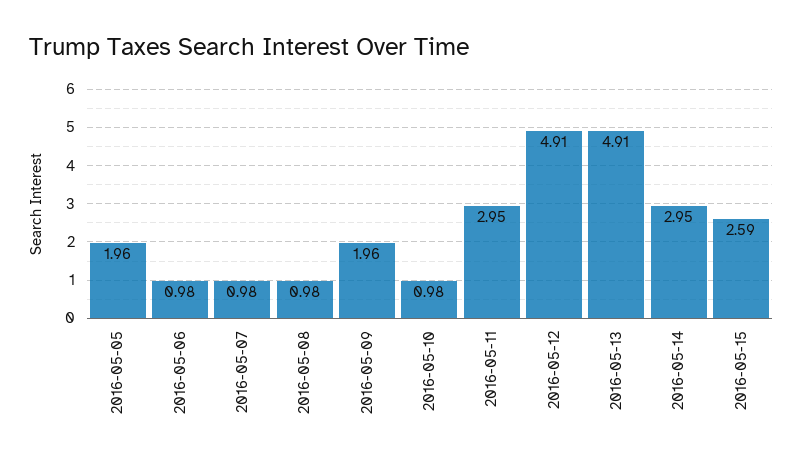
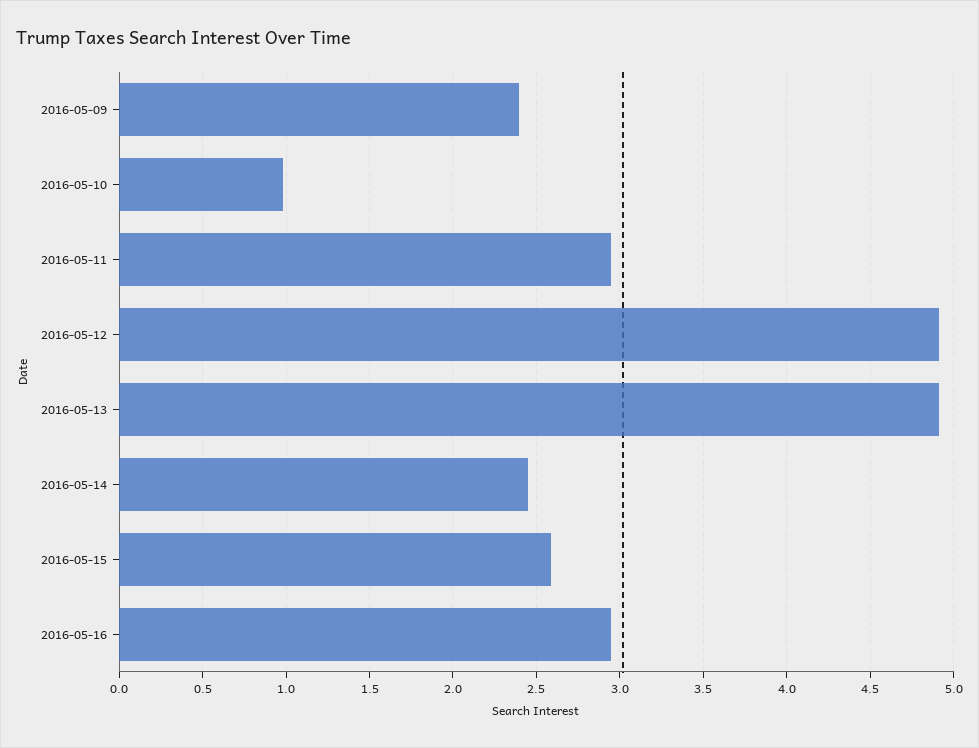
2016-05-05: 1.96 -> none
2016-05-06: 0.98 -> none
2016-05-07: 0.98 -> none
2016-05-08: 0.98 -> none
2016-05-09: 1.96 -> 2.4
2016-05-14: 2.95 -> 2.45
2016-05-16: none -> 2.95

